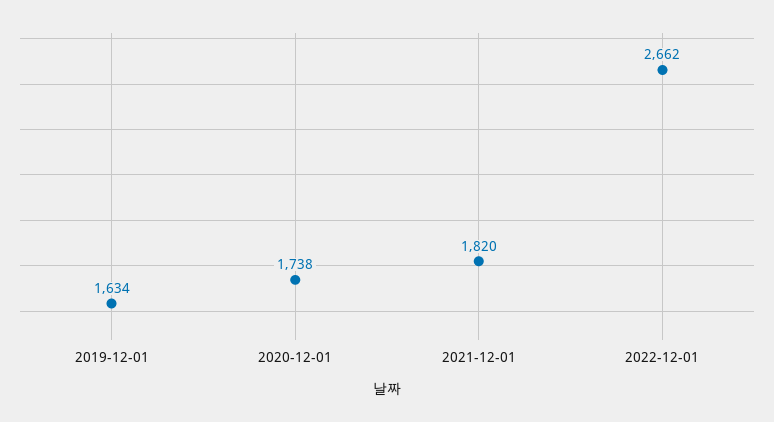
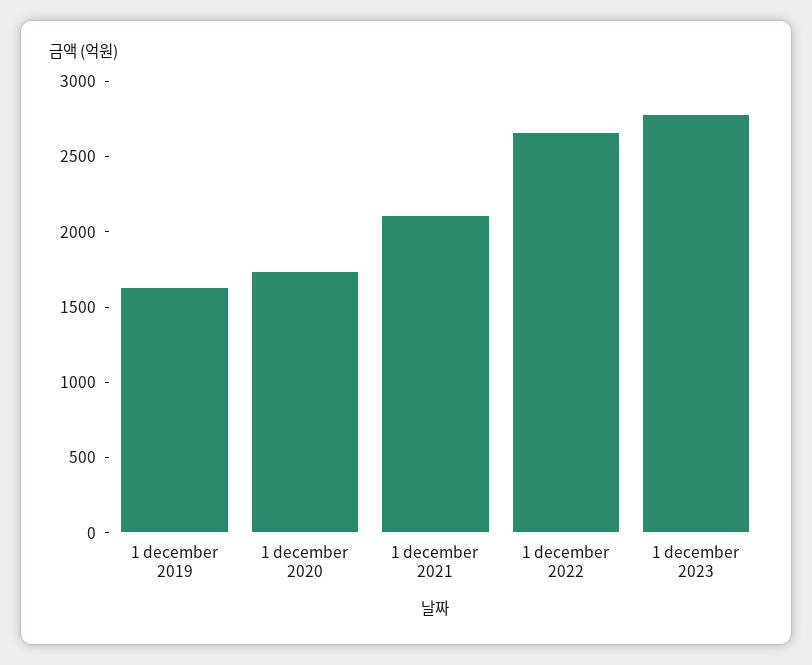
2021-12-01: 1820 -> 2100
1 december 2023: none -> 2800

